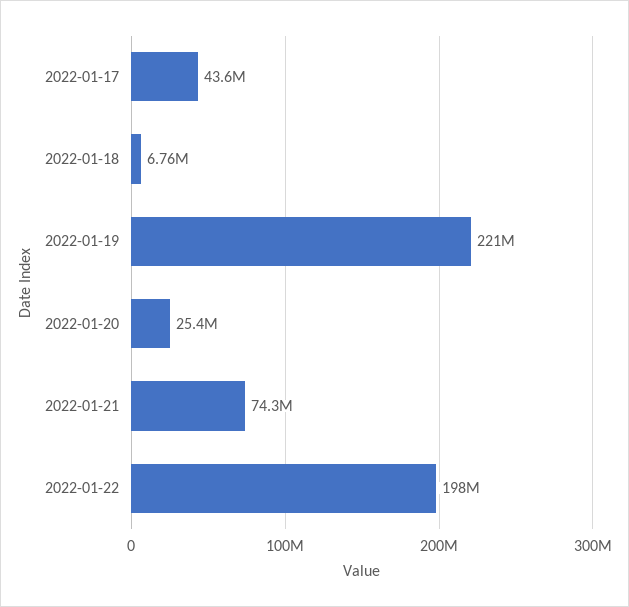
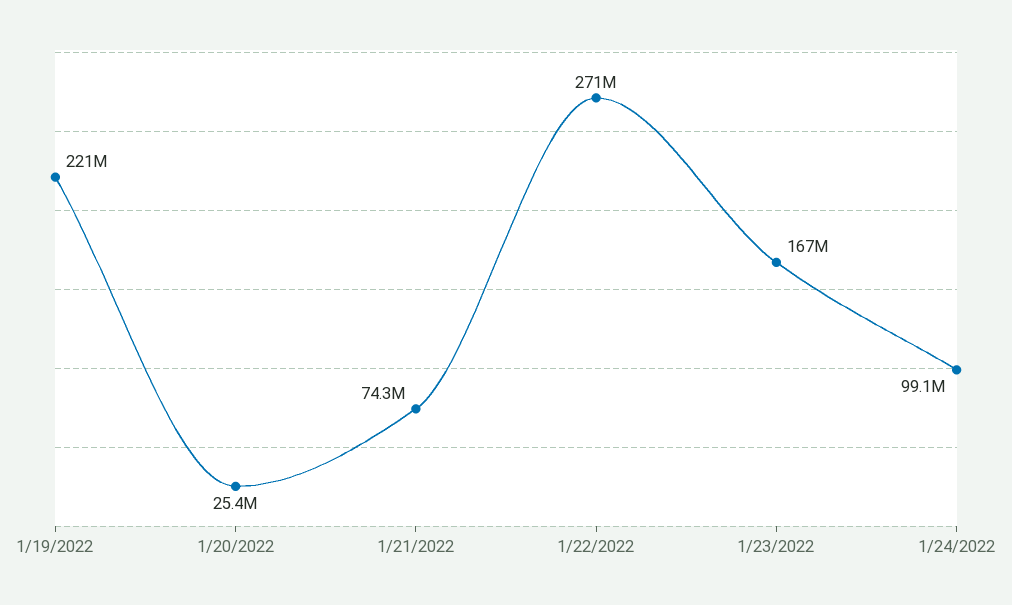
2022-01-17: 43600000 -> none
2022-01-18: 6760000 -> none
2022-01-22: 198000000 -> 271000000
1/23/2022: none -> 167000000
1/24/2022: none -> 99100000

